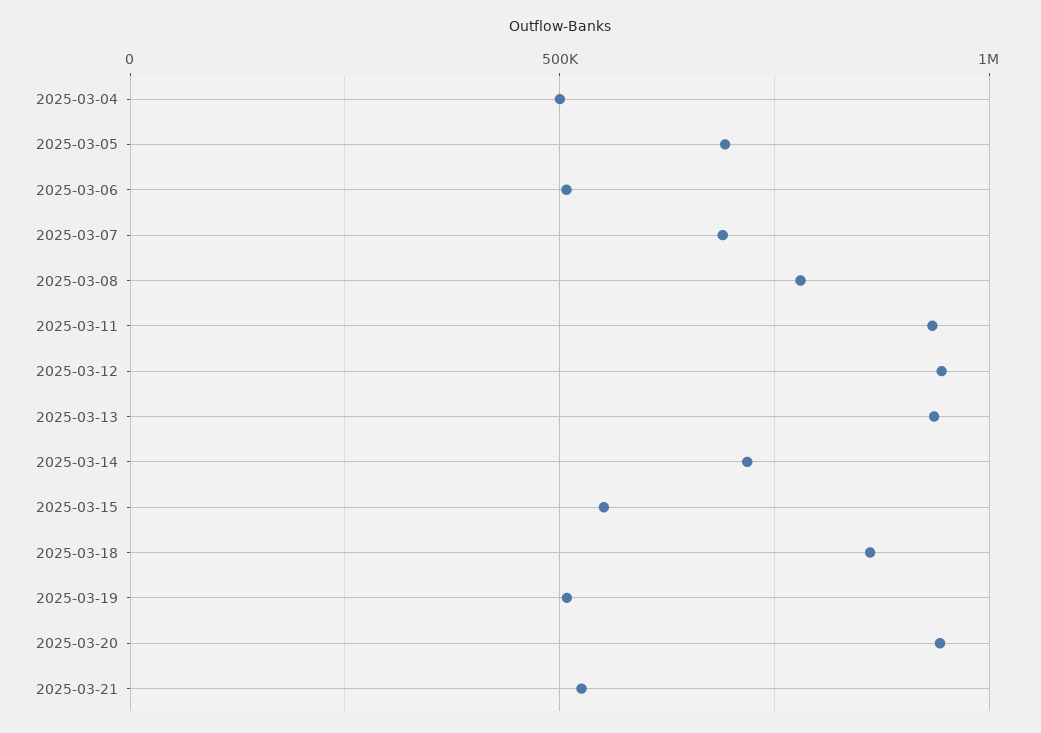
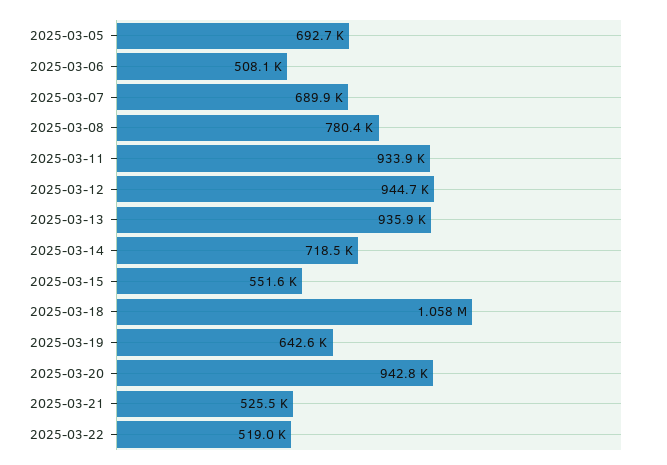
2025-03-04: 500000 -> none
2025-03-18: 850000 -> 1058000
2025-03-19: 500000 -> 642600
2025-03-22: none -> 519000

